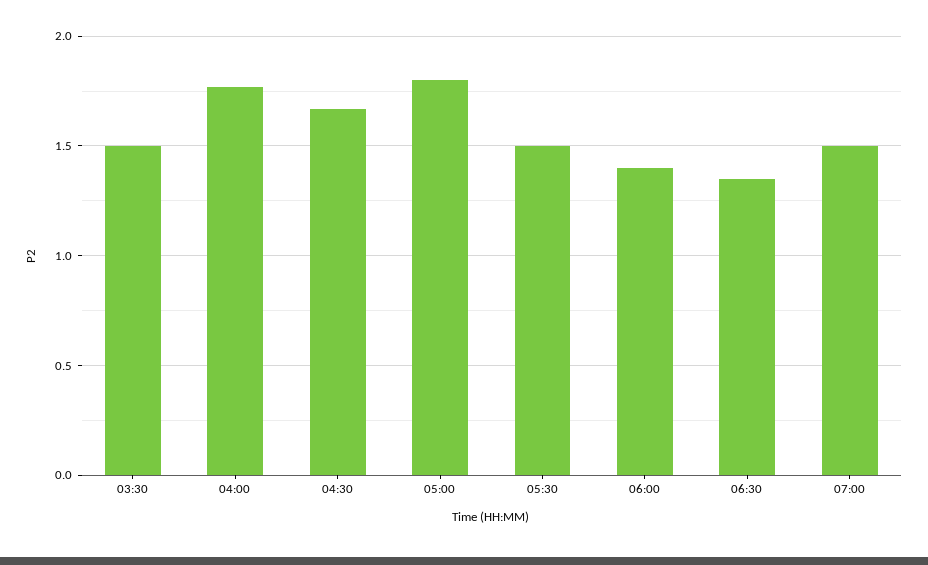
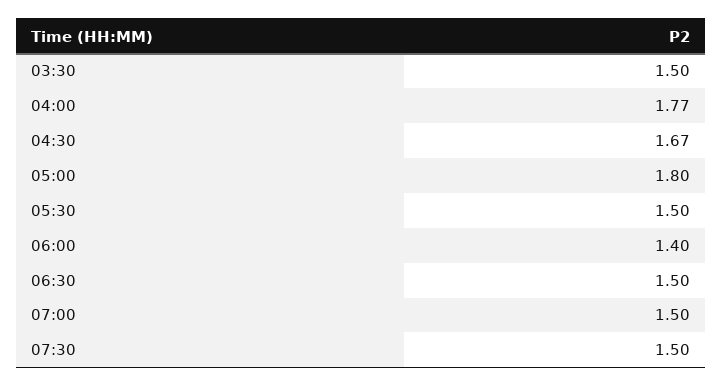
06:30: 1.35 -> 1.5
07:30: none -> 1.5

